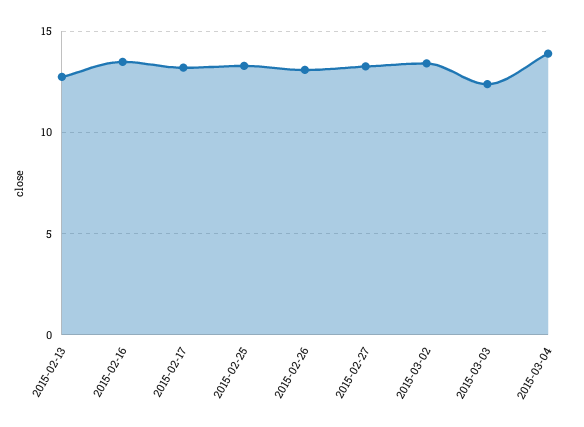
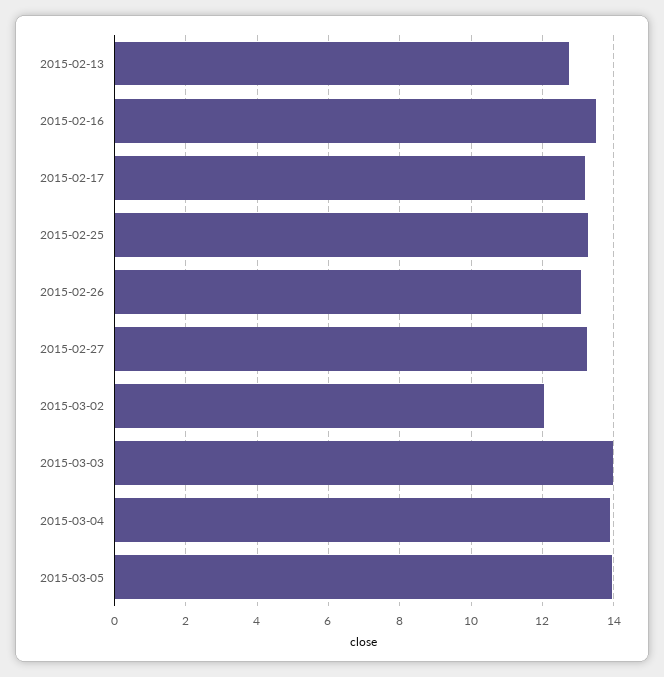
2015-03-02: 13.5 -> 12
2015-03-03: 12.5 -> 14
2015-03-05: none -> 14

